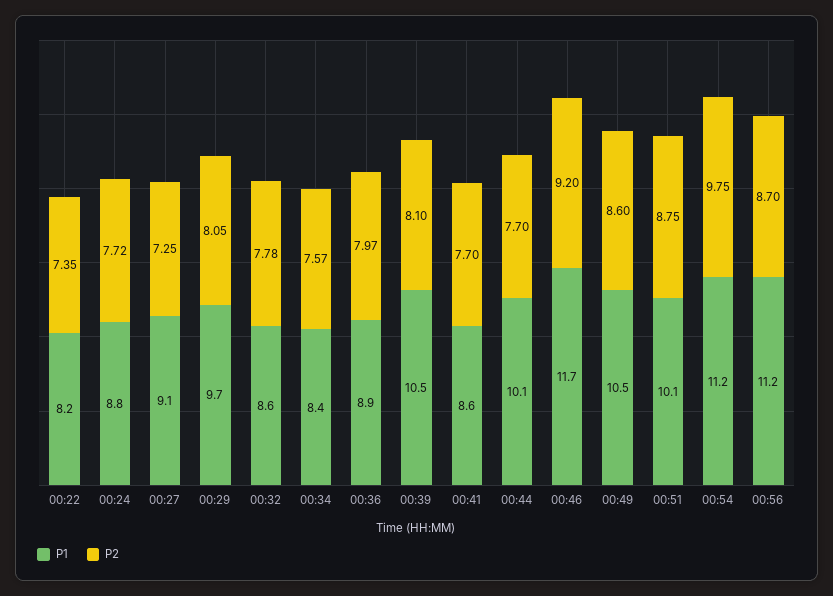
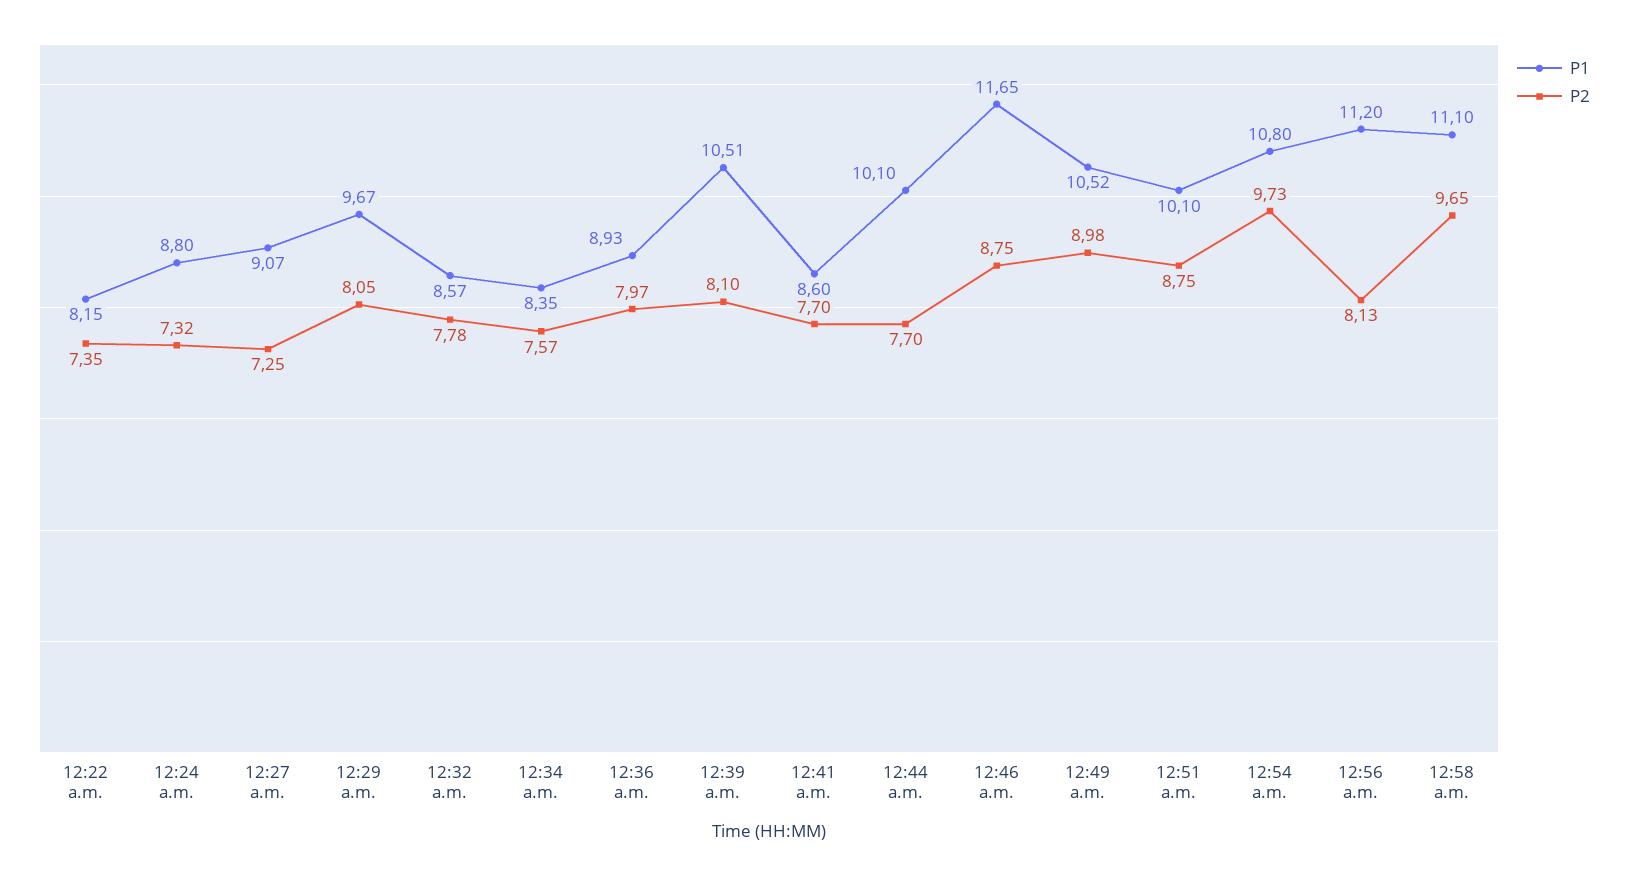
P2, 00:24: 7.72 -> 7.32
P2, 00:46: 9.2 -> 8.75
P2, 00:49: 8.6 -> 8.98
P1, 00:54: 11.2 -> 10.8
P2, 00:54: 9.75 -> 9.73
P2, 00:56: 8.7 -> 8.13
P1, 12:58 a.m.: none -> 11.1
P2, 12:58 a.m.: none -> 9.65

